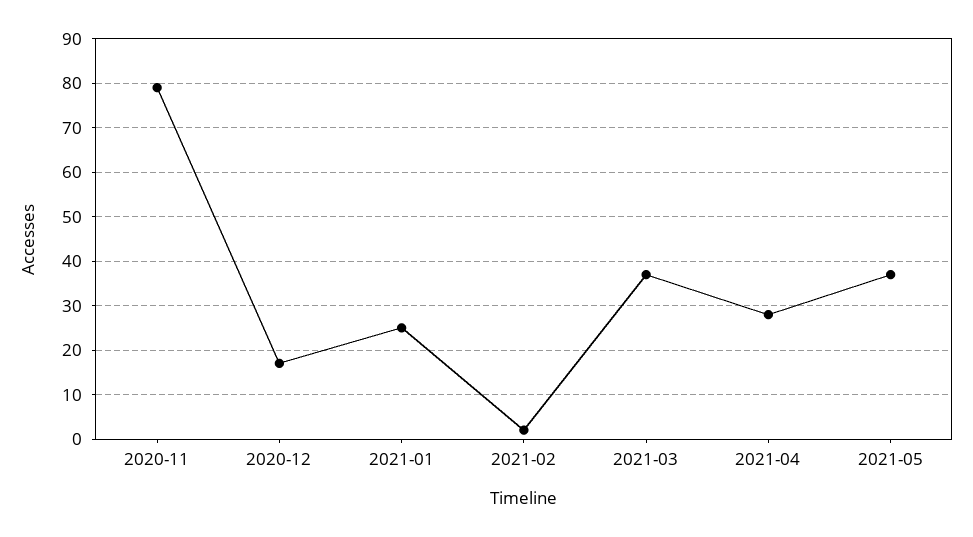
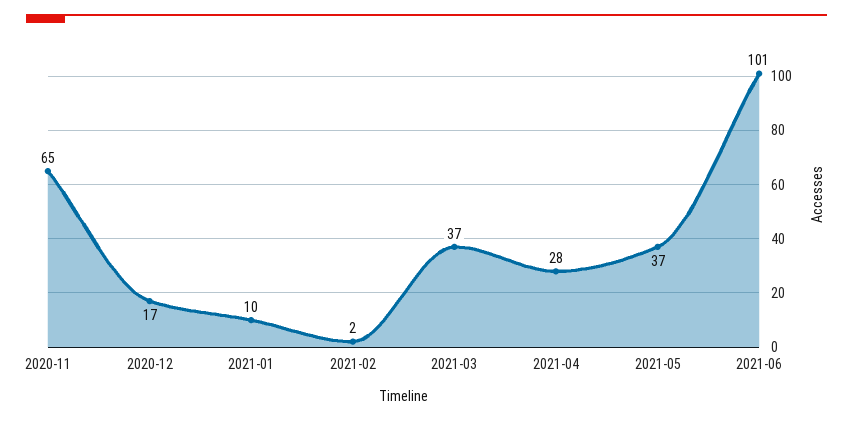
2020-11: 80 -> 65
2021-01: 25 -> 10
2021-06: none -> 101

